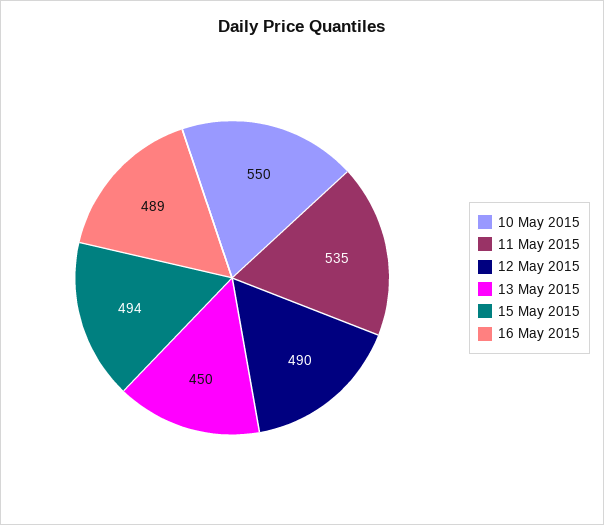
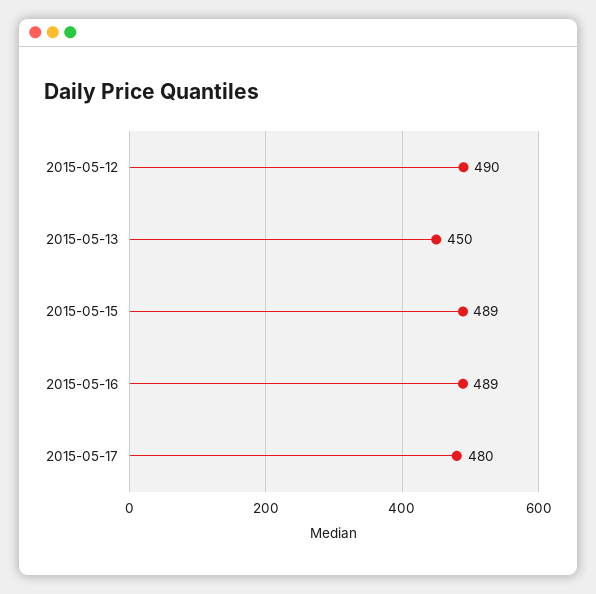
10 May 2015: 550 -> none
11 May 2015: 535 -> none
15 May 2015: 494 -> 489
2015-05-17: none -> 480

